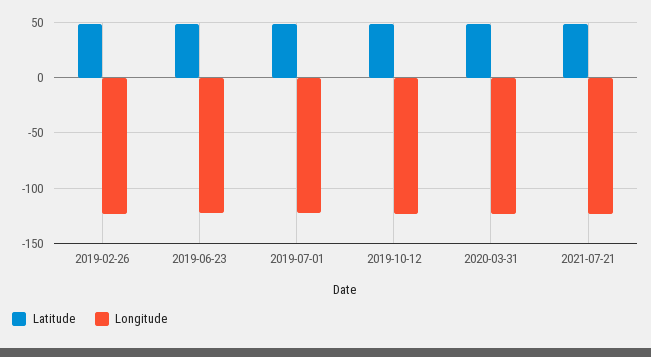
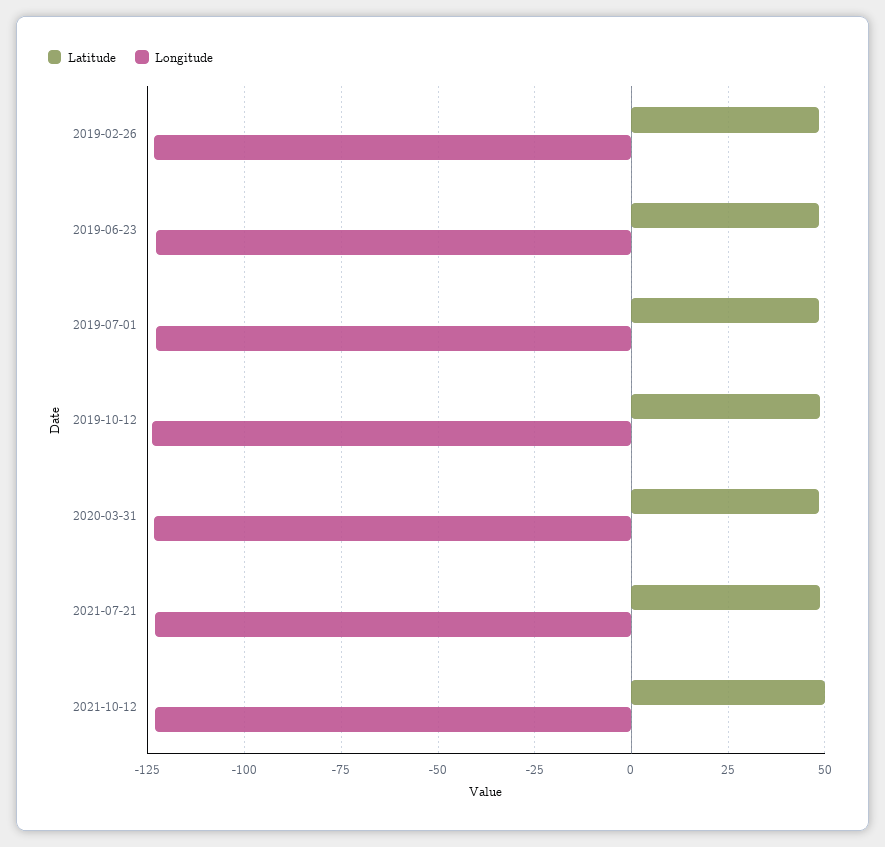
Latitude, 2021-10-12: none -> 50
Longitude, 2021-10-12: none -> -122.5

